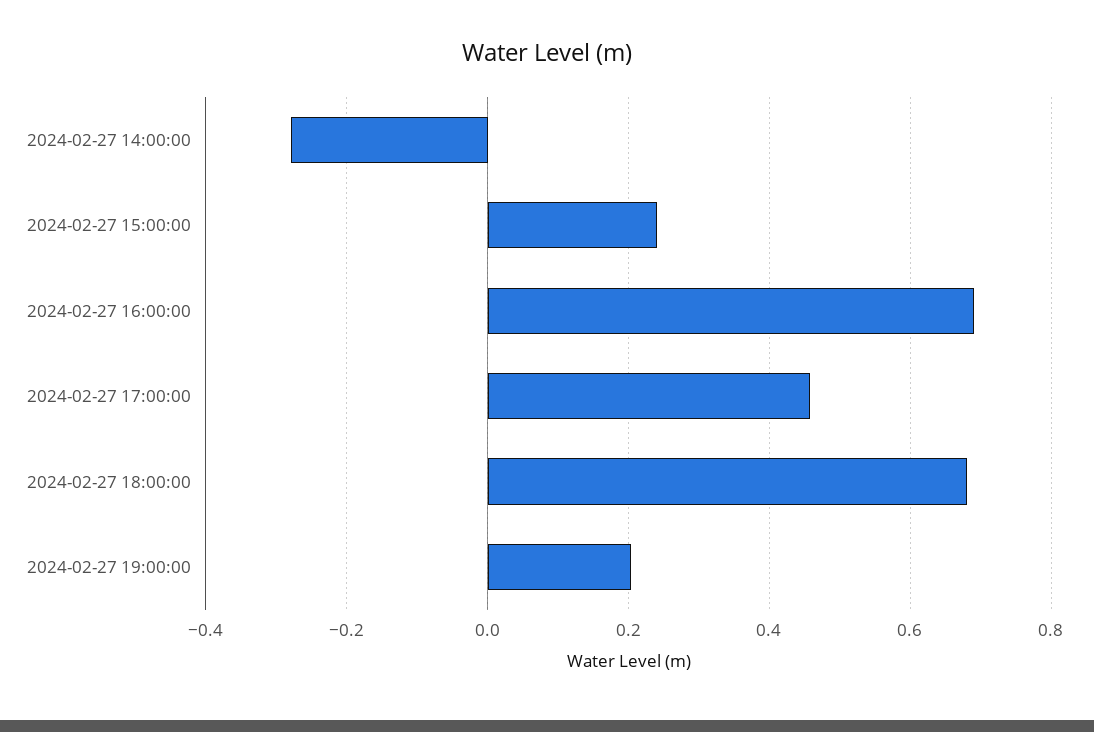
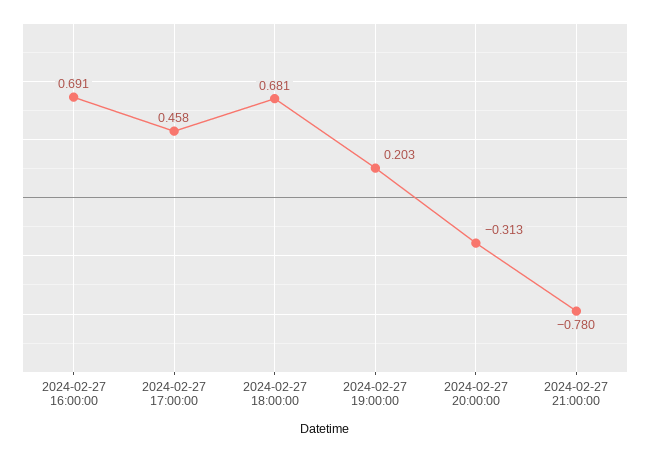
2024-02-27 14:00:00: -0.28 -> none
2024-02-27 15:00:00: 0.24 -> none
2024-02-27 20:00:00: none -> -0.313
2024-02-27 21:00:00: none -> -0.78

